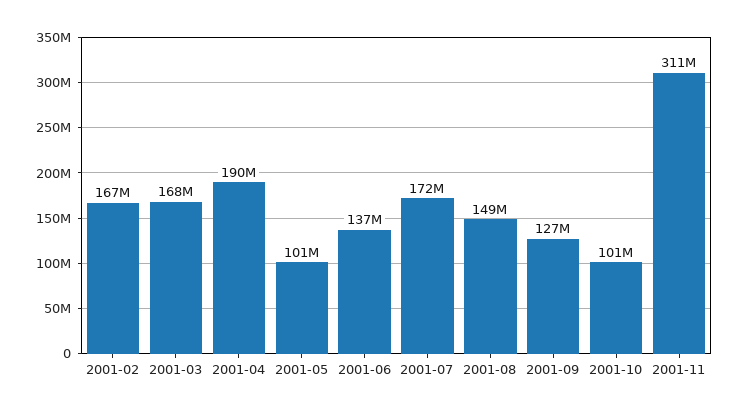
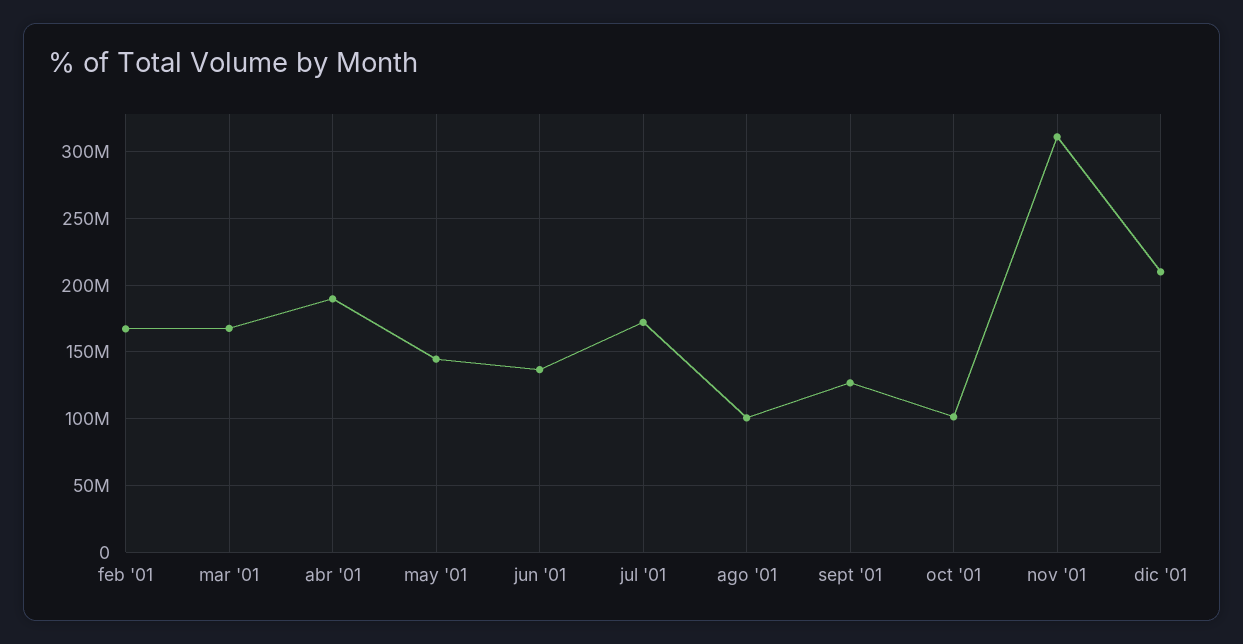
2001-05: 101000000 -> 145000000
2001-08: 149000000 -> 100000000
dic '01: none -> 210000000

